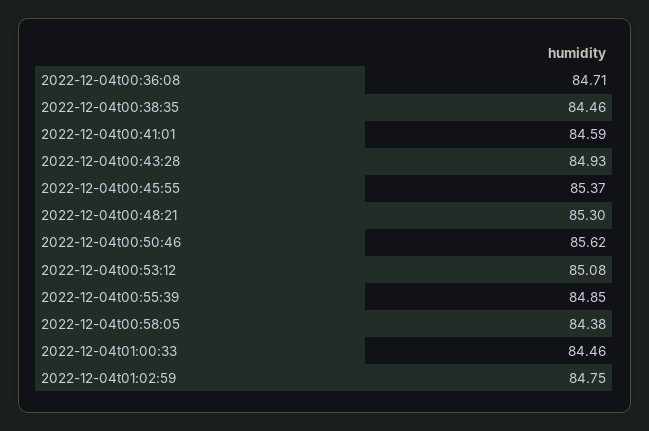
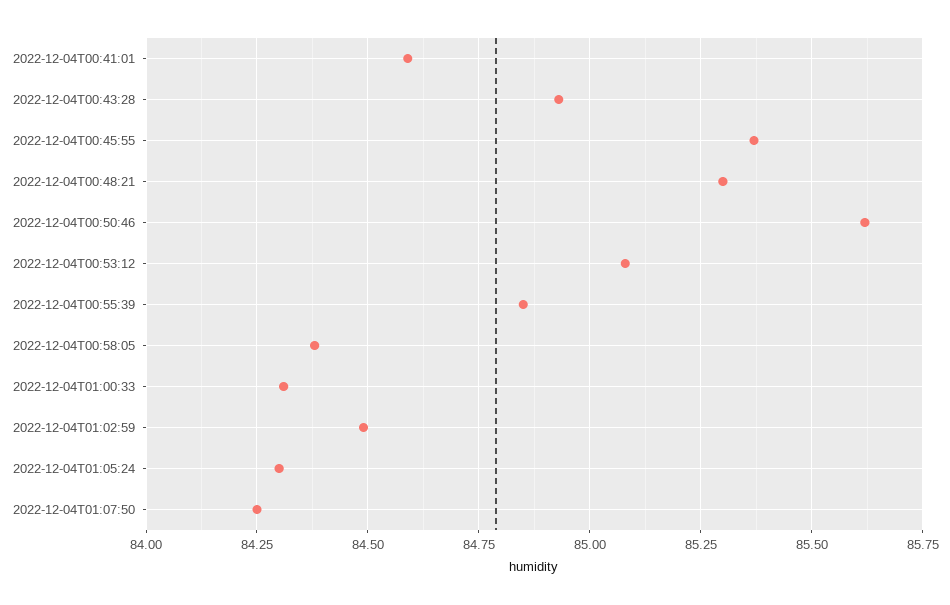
2022-12-04t00:36:08: 84.71 -> none
2022-12-04t00:38:35: 84.46 -> none
2022-12-04t01:00:33: 84.46 -> 84.3
2022-12-04t01:02:59: 84.75 -> 84.5
2022-12-04T01:05:24: none -> 84.3
2022-12-04T01:07:50: none -> 84.25

